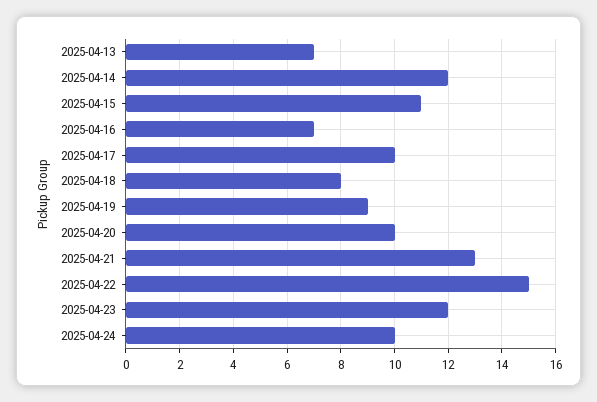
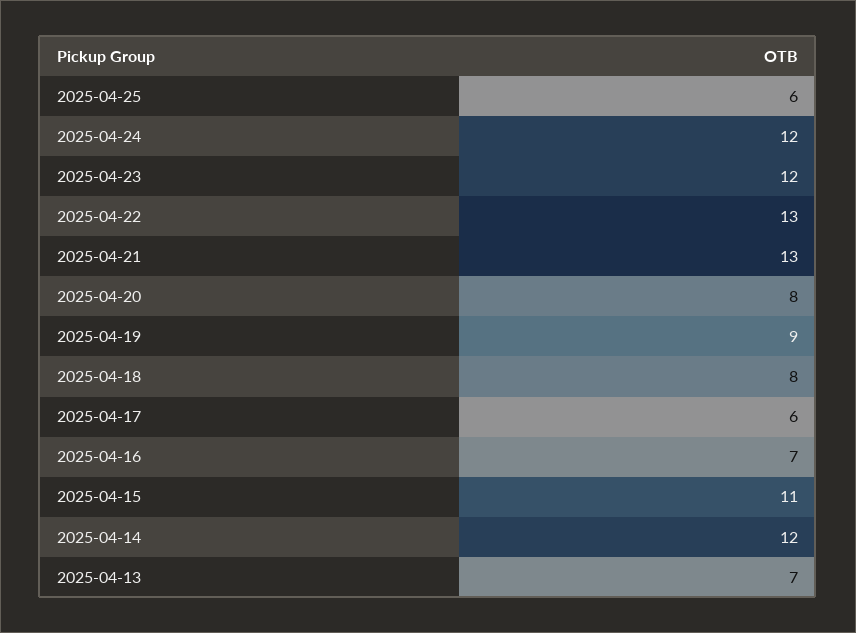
2025-04-17: 10 -> 6
2025-04-20: 10 -> 8
2025-04-22: 15 -> 13
2025-04-24: 10 -> 12
2025-04-25: none -> 6

